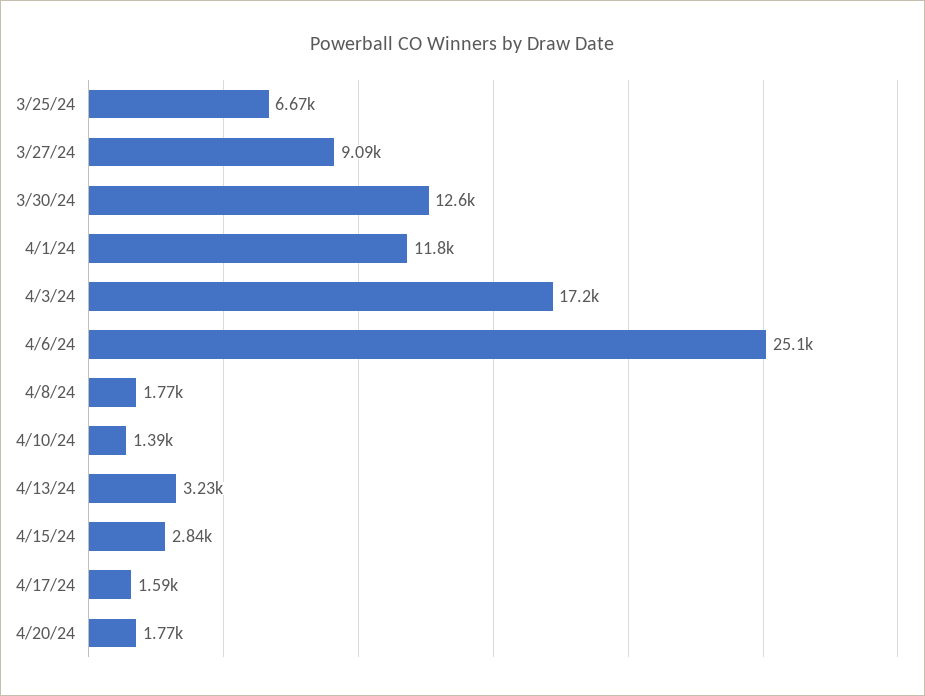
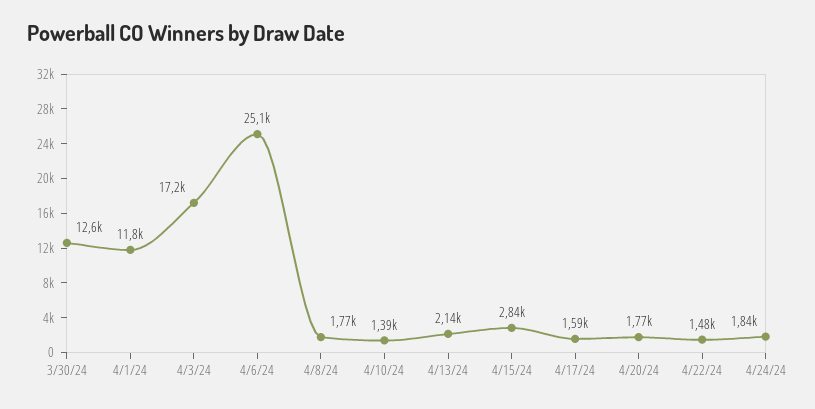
3/25/24: 6670 -> none
3/27/24: 9090 -> none
4/13/24: 3230 -> 2140
4/22/24: none -> 1480
4/24/24: none -> 1840

